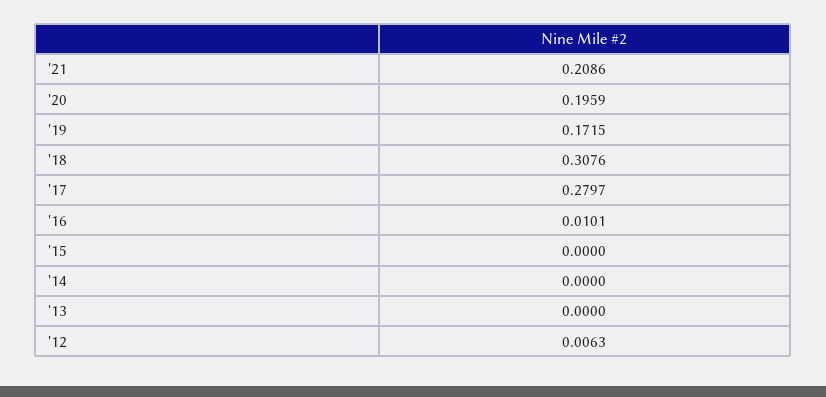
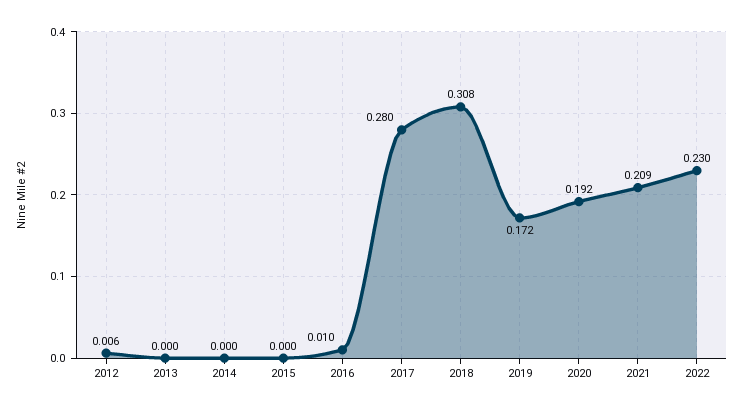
'20: 0.1959 -> 0.192
2022: none -> 0.23

